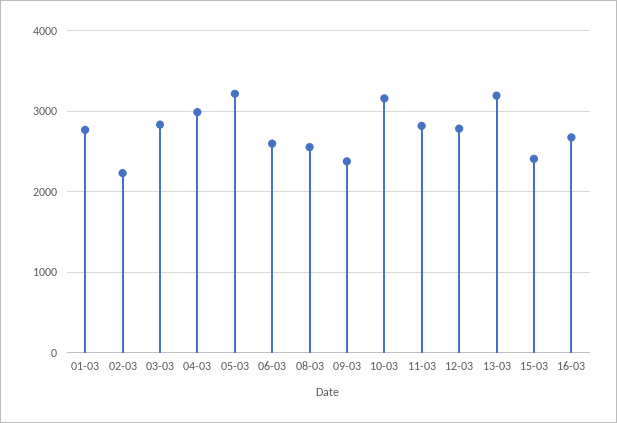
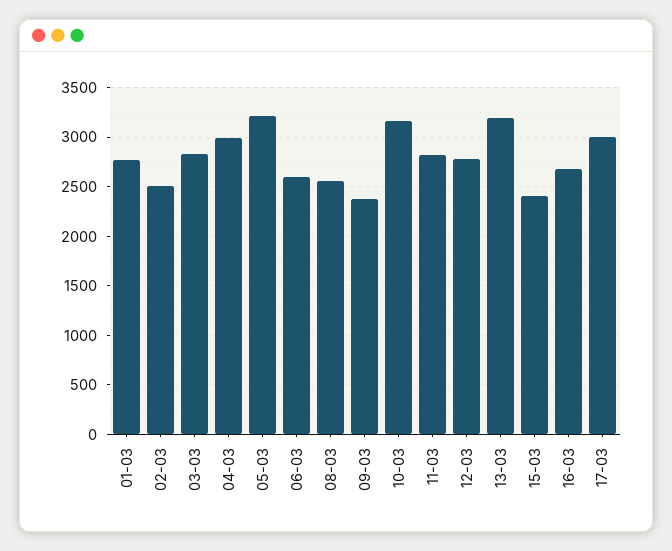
02-03: 2200 -> 2500
17-03: none -> 3000

